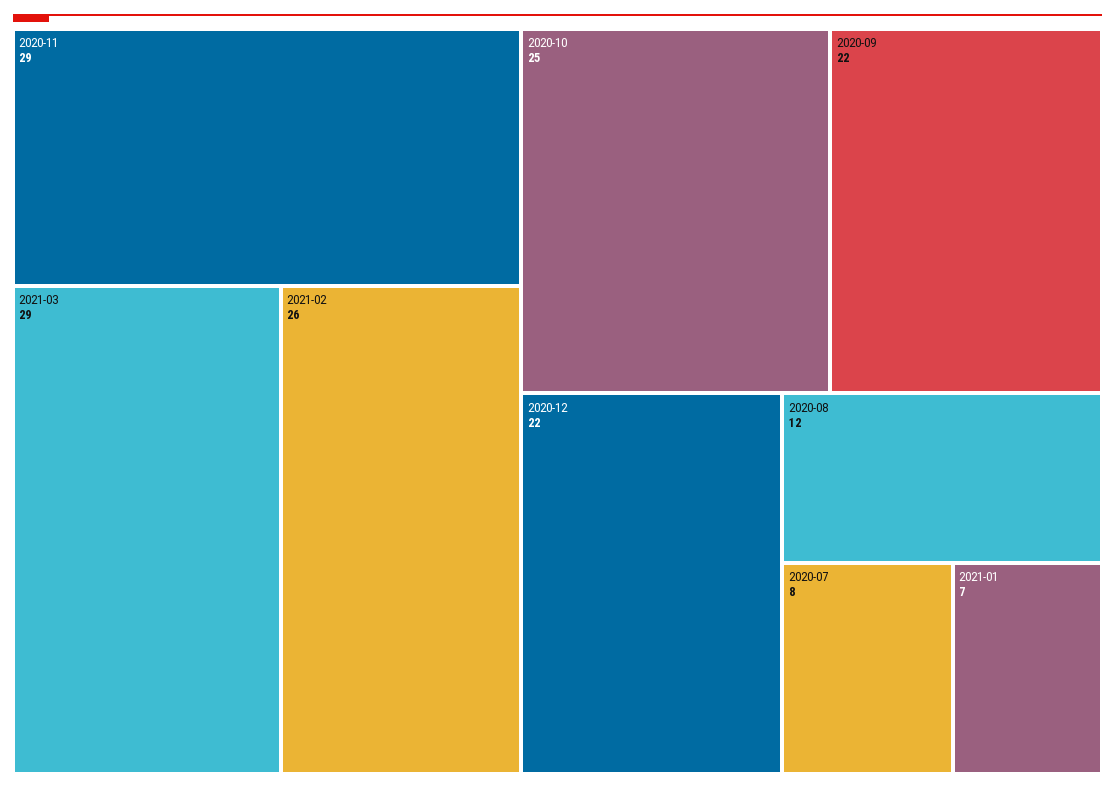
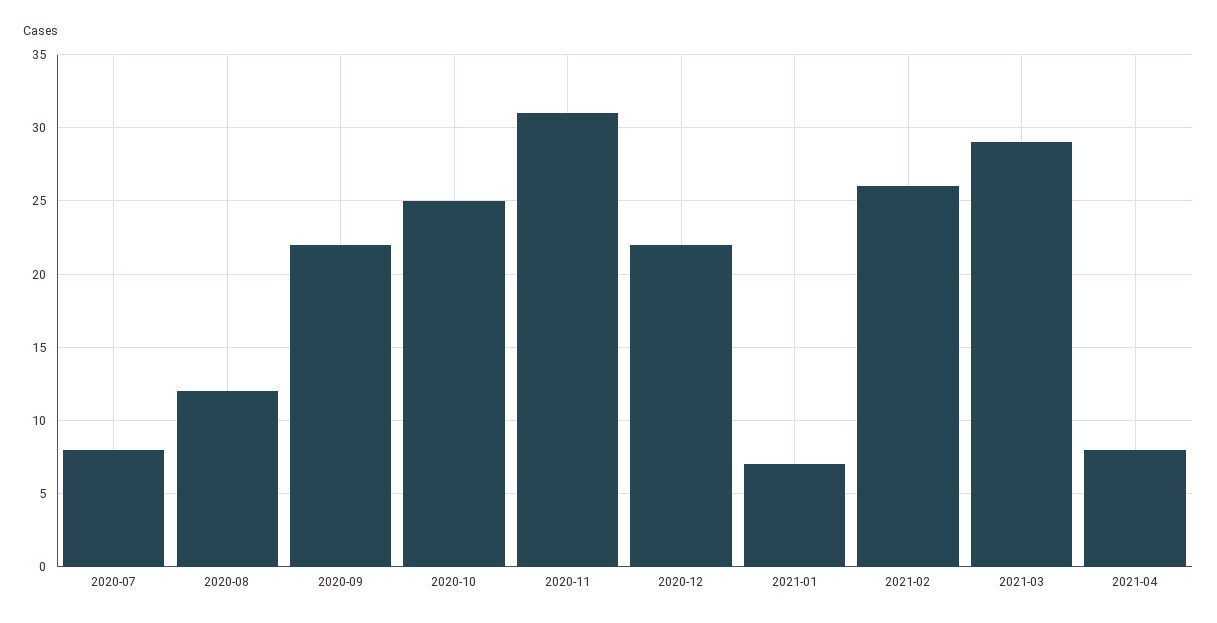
2020-11: 29 -> 31
2021-04: none -> 8

